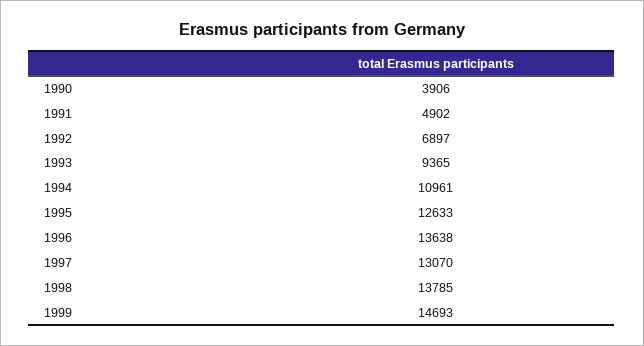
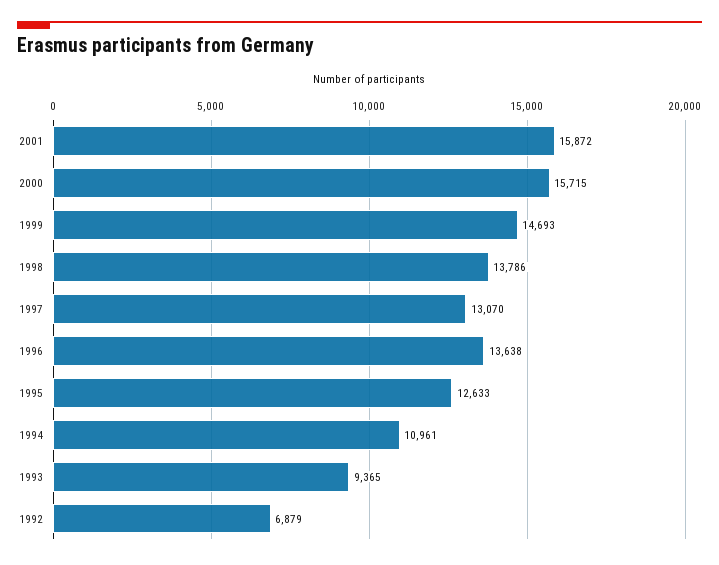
1990: 3906 -> none
1991: 4902 -> none
1992: 6897 -> 6879
1998: 13785 -> 13786
2001: none -> 15872
2000: none -> 15715

